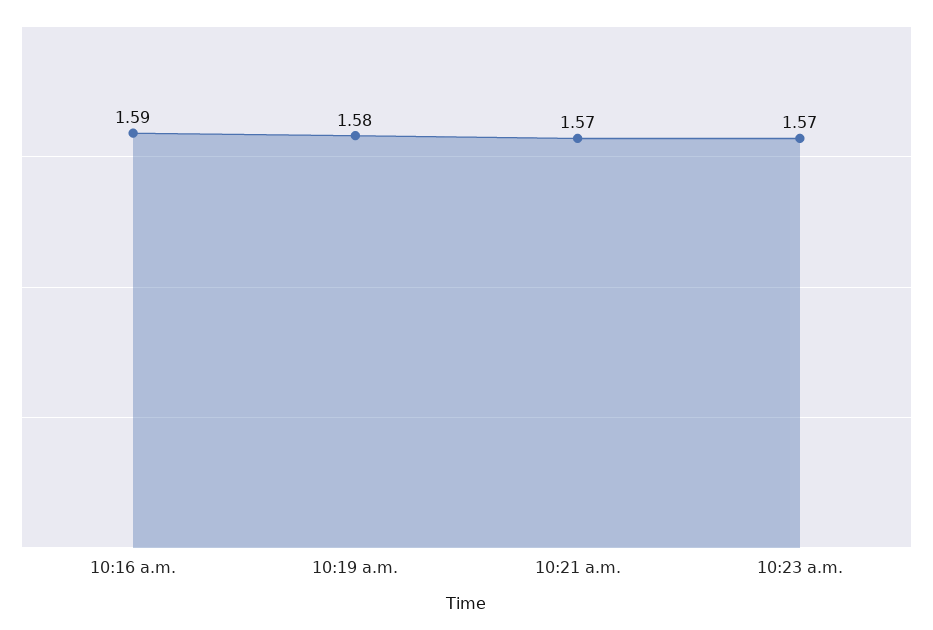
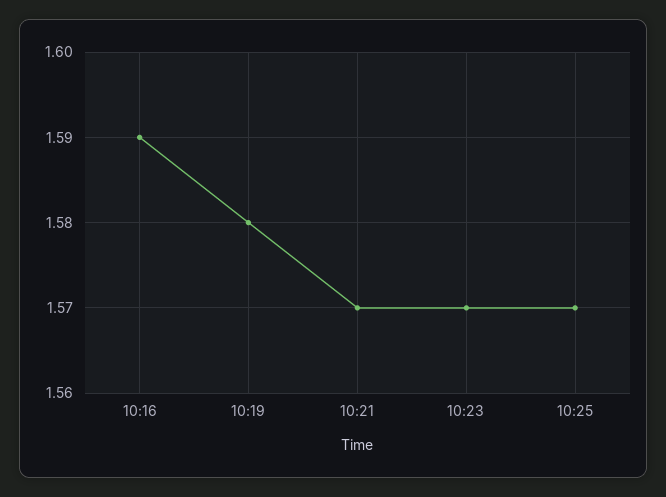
10:25: none -> 1.57

